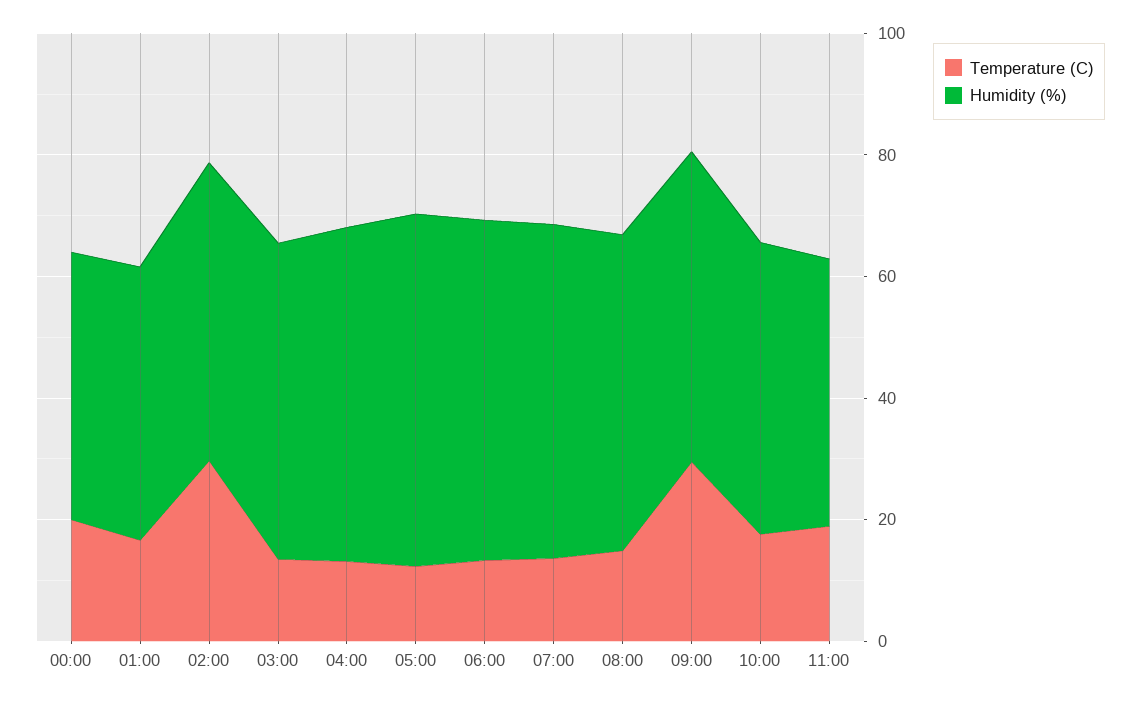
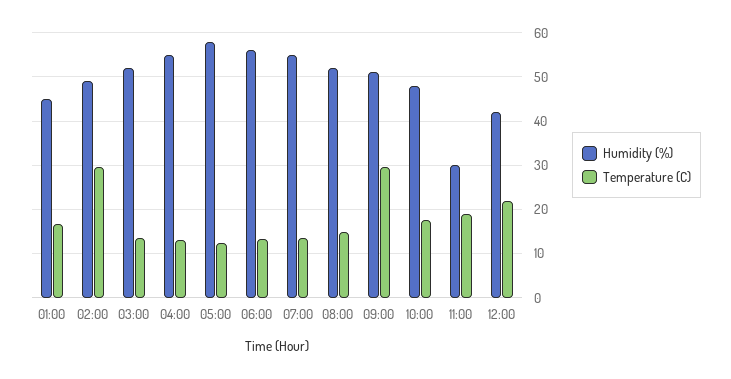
Temperature (C), 00:00: 20 -> none
Humidity (%), 00:00: 45 -> none
Humidity (%), 11:00: 45 -> 30
Humidity (%), 12:00: none -> 42
Temperature (C), 12:00: none -> 22

